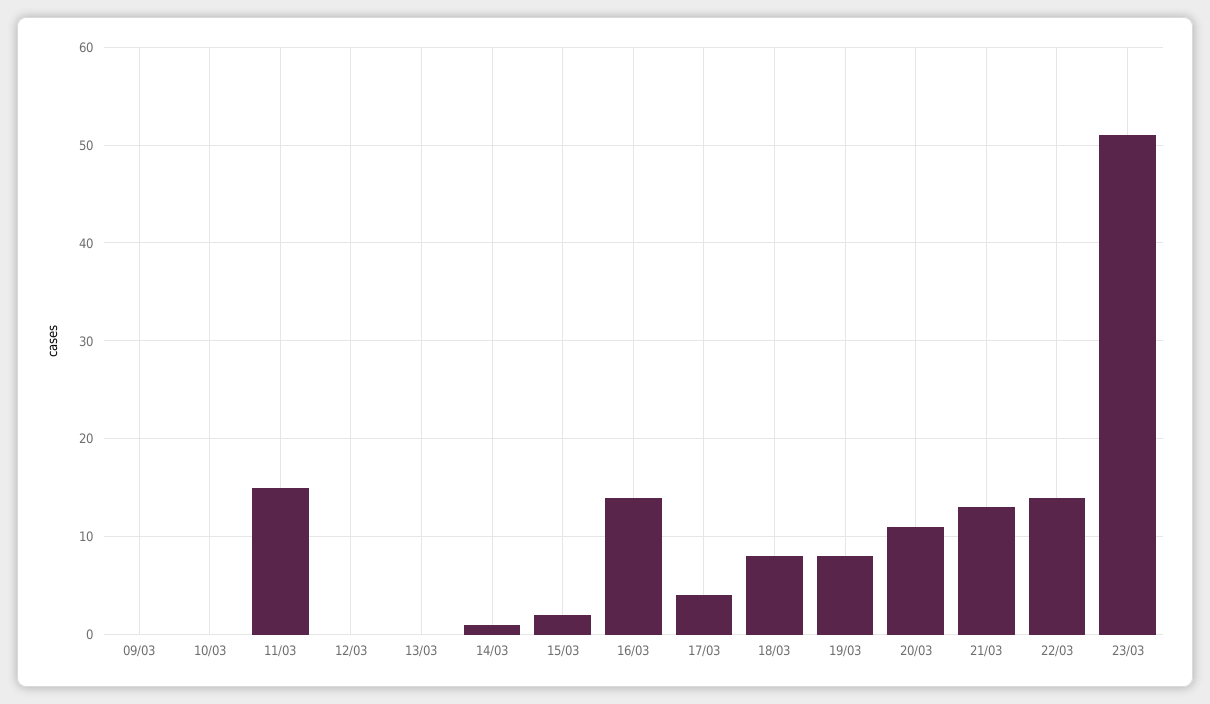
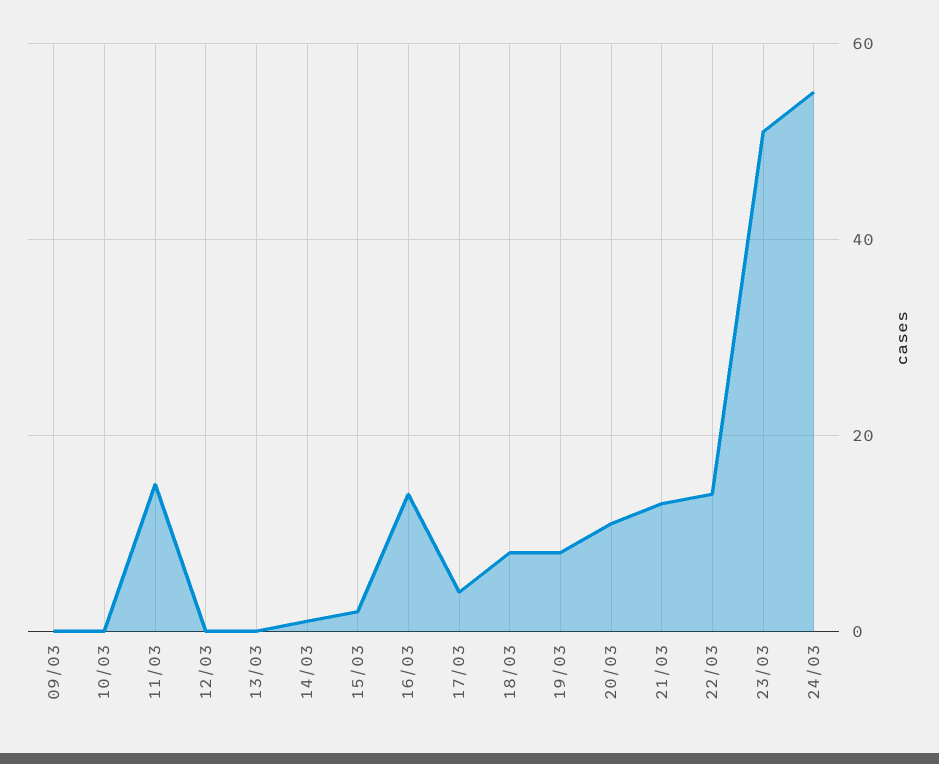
24/03: none -> 55

